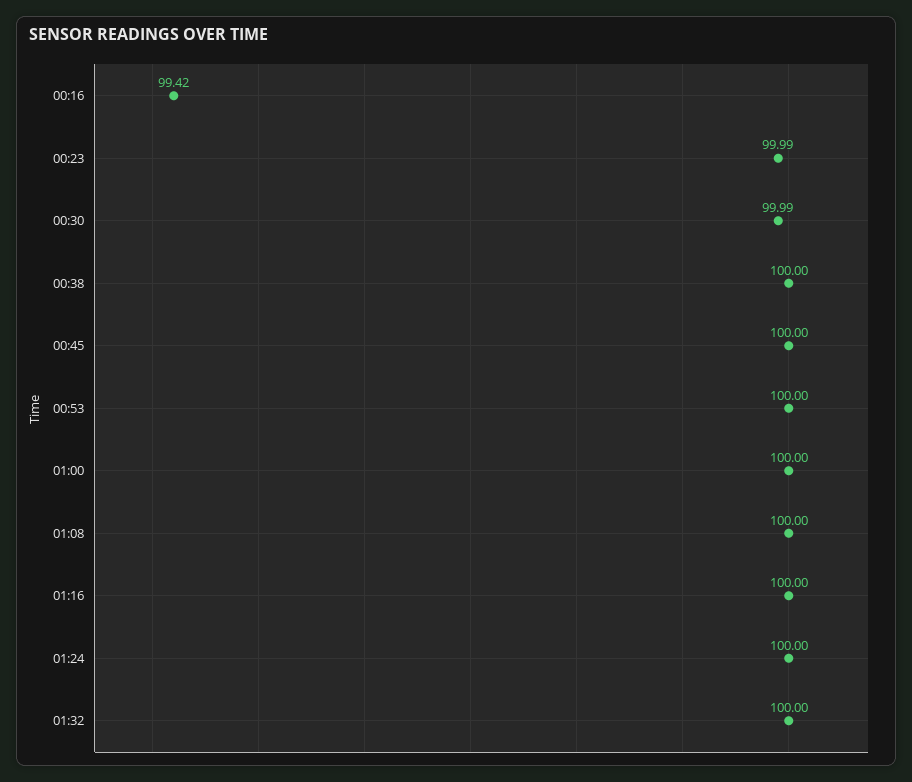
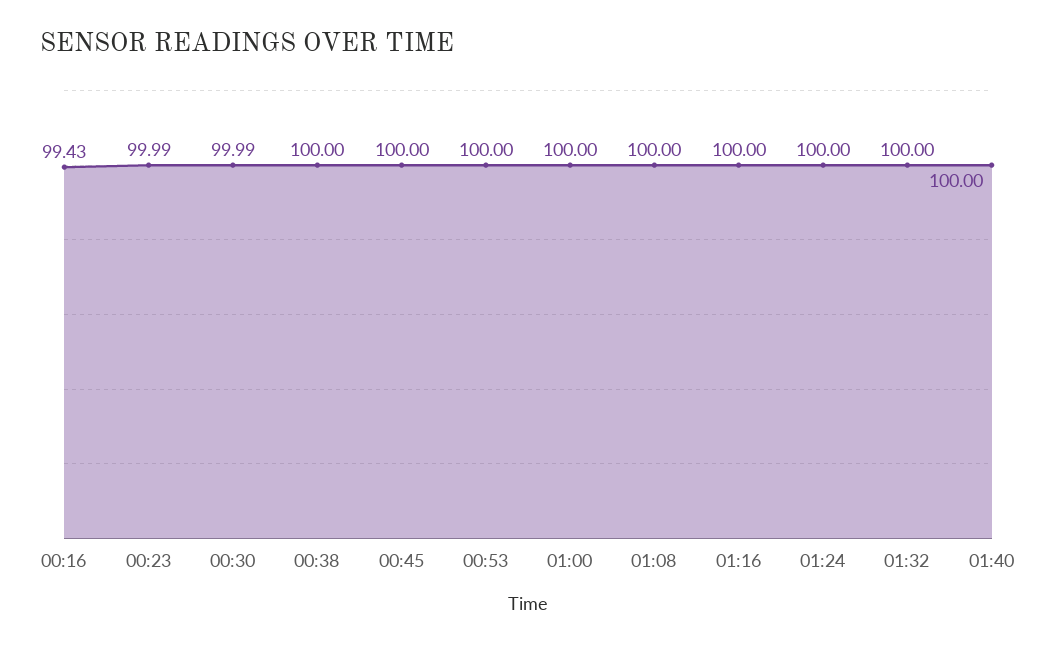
00:16: 99.42 -> 99.43
01:40: none -> 100

